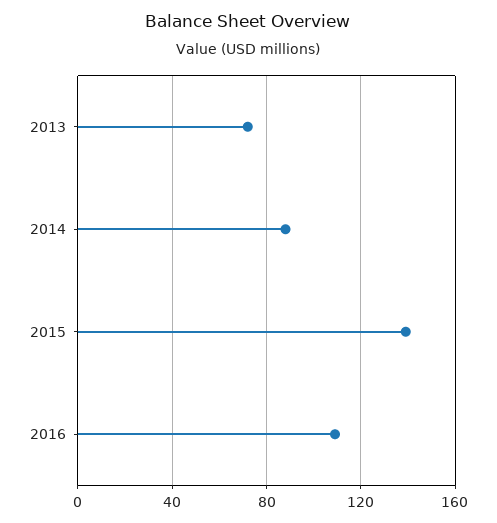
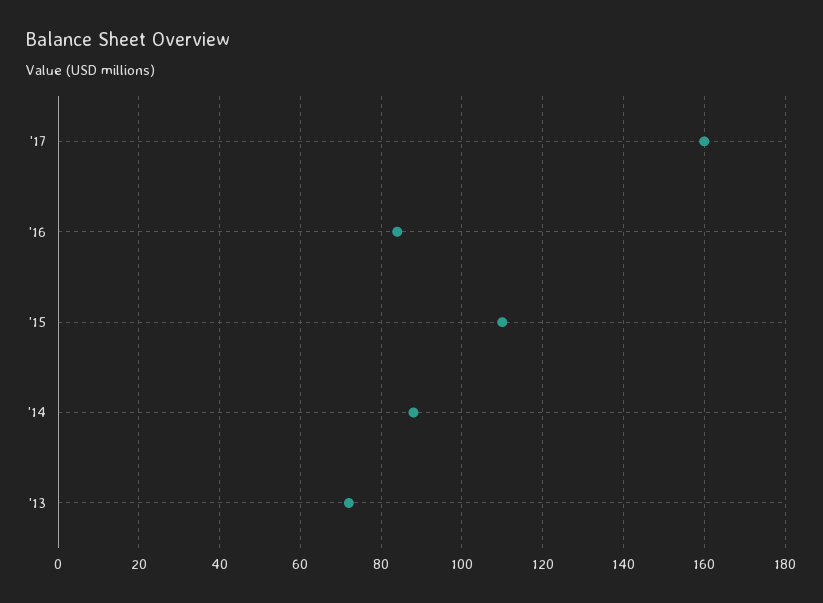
2015: 140 -> 110
2016: 110 -> 85
'17: none -> 160

